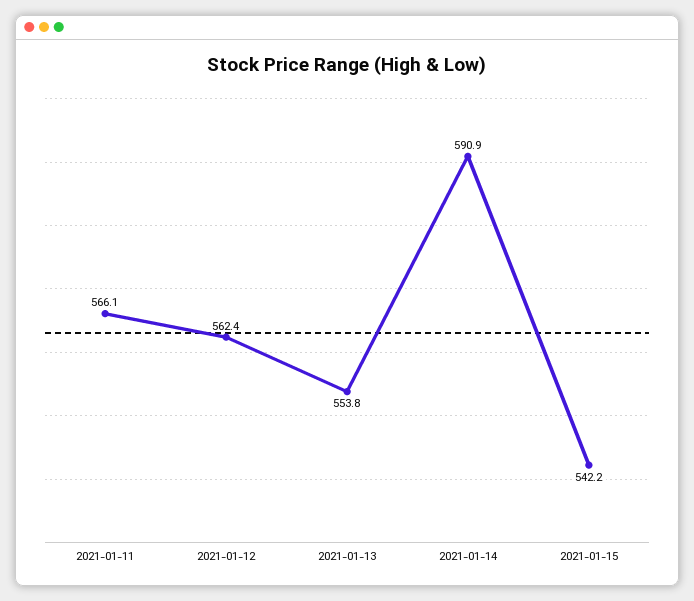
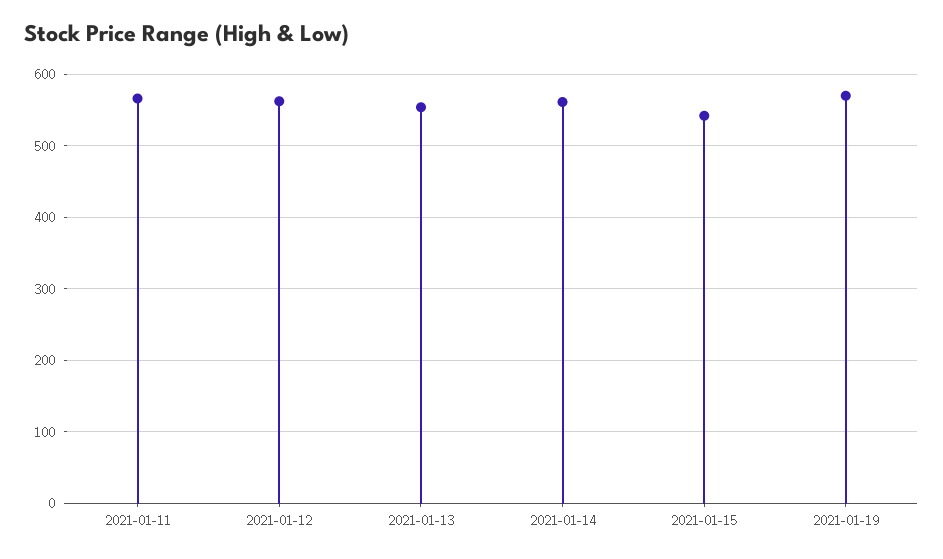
2021-01-14: 590.9 -> 560
2021-01-19: none -> 570

